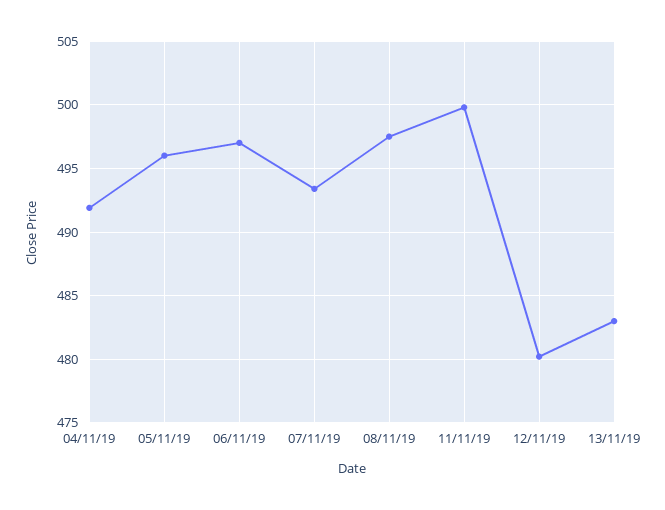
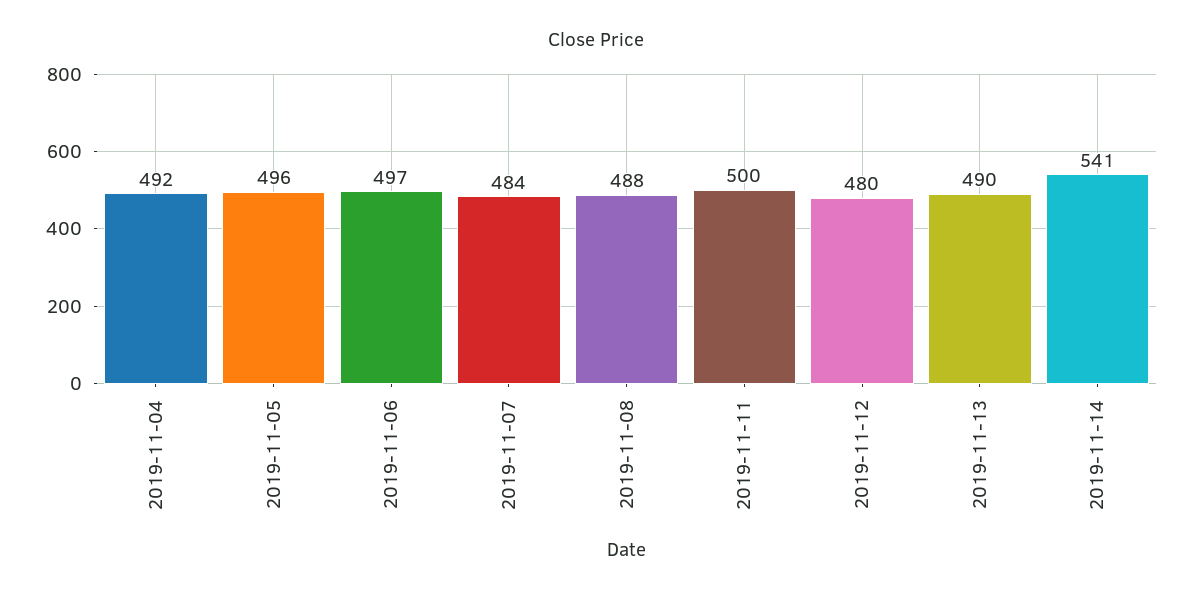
07/11/19: 493.5 -> 484
08/11/19: 497.5 -> 488
13/11/19: 483 -> 490
2019-11-14: none -> 541

